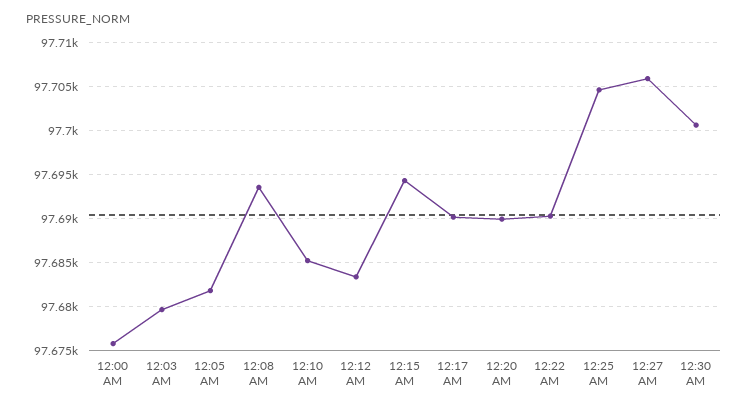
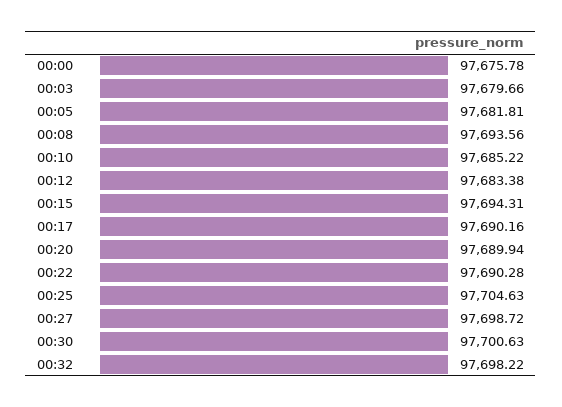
12:27 AM: 97706 -> 97698.72
00:32: none -> 97698.22

